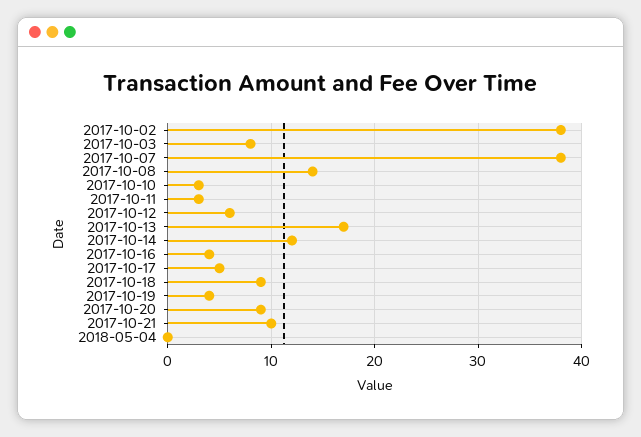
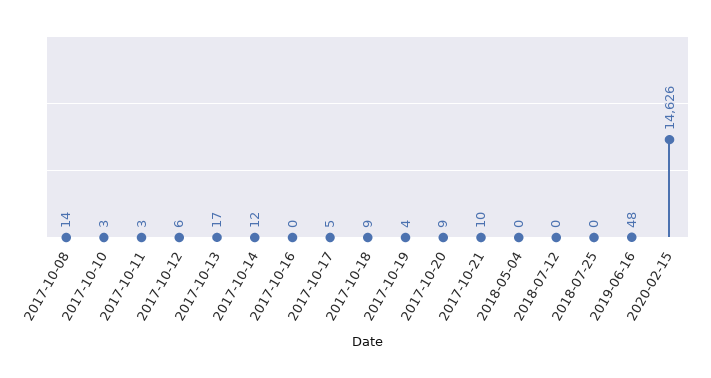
2017-10-02: 38 -> none
2017-10-03: 8 -> none
2017-10-07: 38 -> none
2017-10-16: 4 -> 0
2018-07-12: none -> 0
2018-07-25: none -> 0
2019-06-16: none -> 48
2020-02-15: none -> 14626

